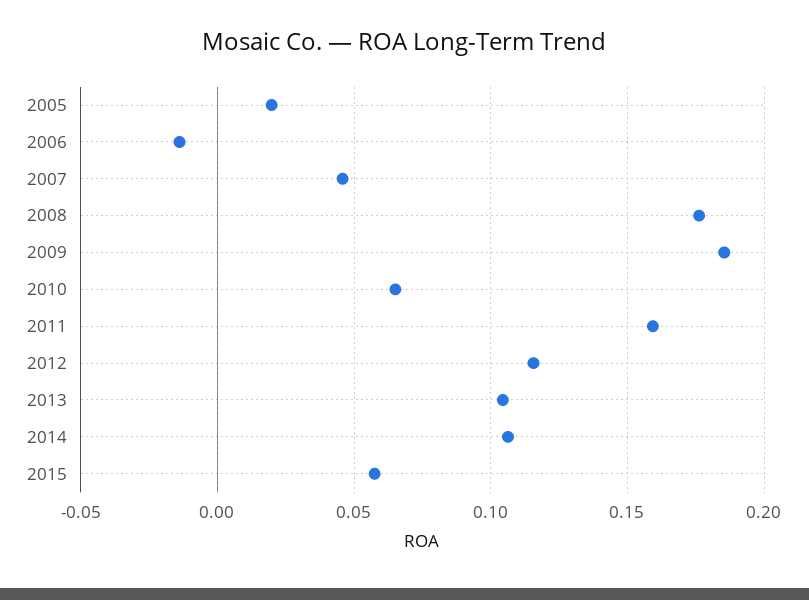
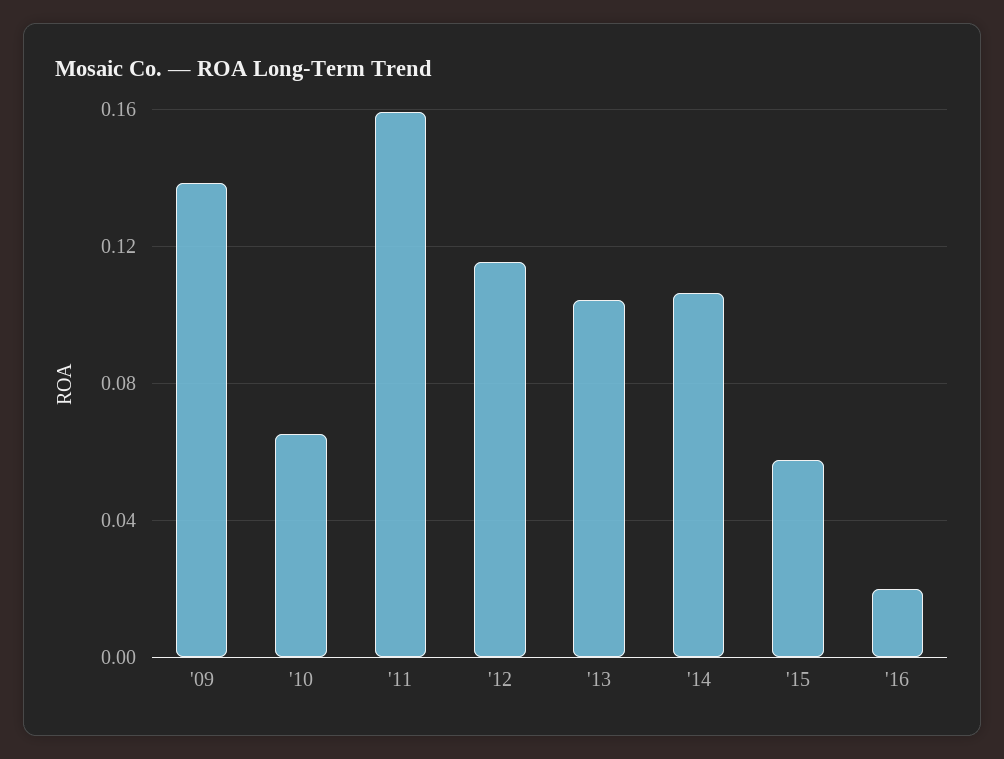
2005: 0.02 -> none
2006: -0.015 -> none
2007: 0.045 -> none
2008: 0.175 -> none
2009: 0.185 -> 0.14
'16: none -> 0.02

